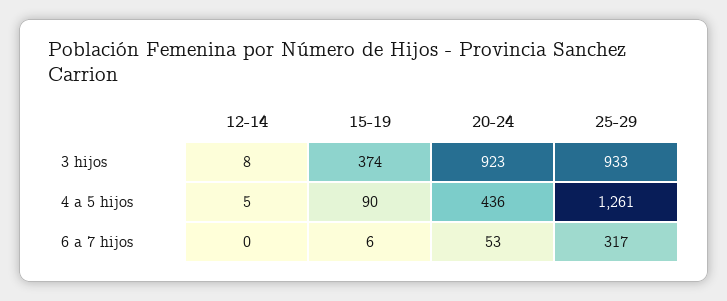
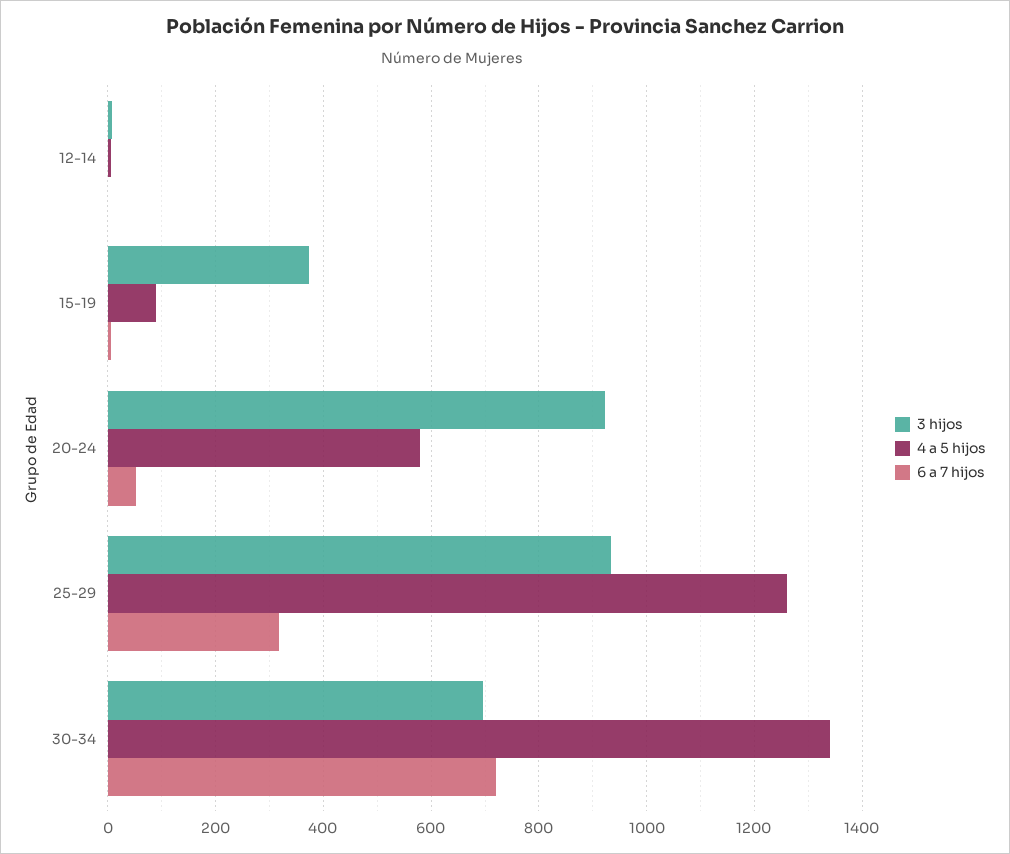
4 a 5 hijos, 20-24: 436 -> 580
3 hijos, 30-34: none -> 700
4 a 5 hijos, 30-34: none -> 1340
6 a 7 hijos, 30-34: none -> 720

